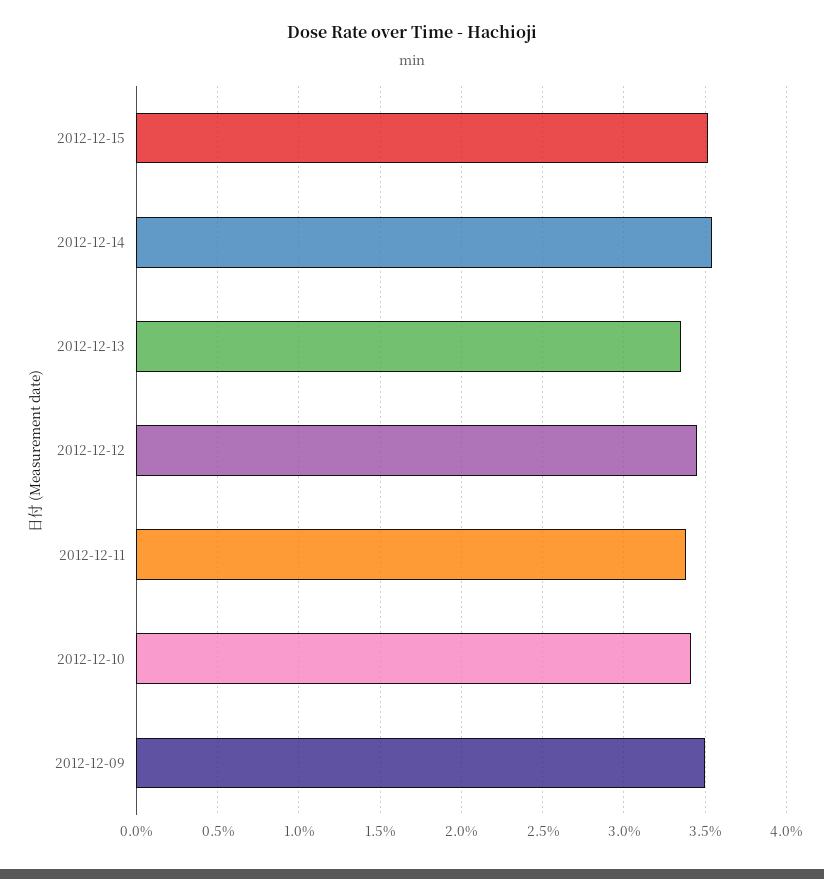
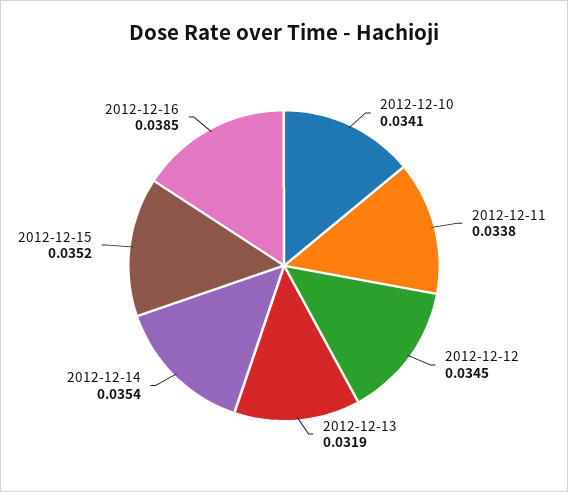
2012-12-13: 0.0335 -> 0.0319
2012-12-09: 0.035 -> none
2012-12-16: none -> 0.0385

